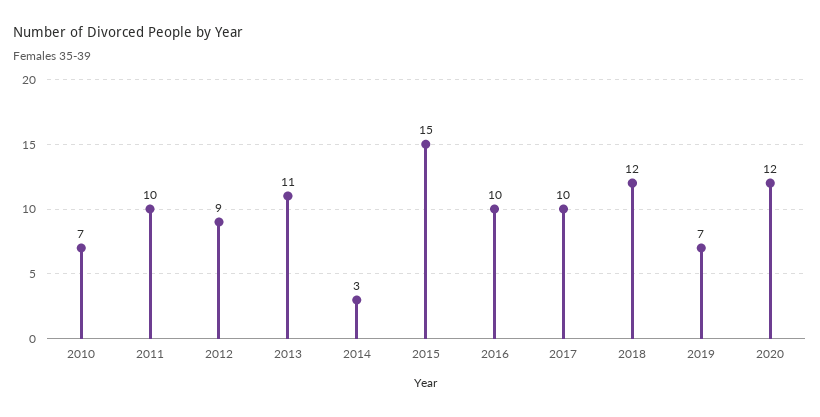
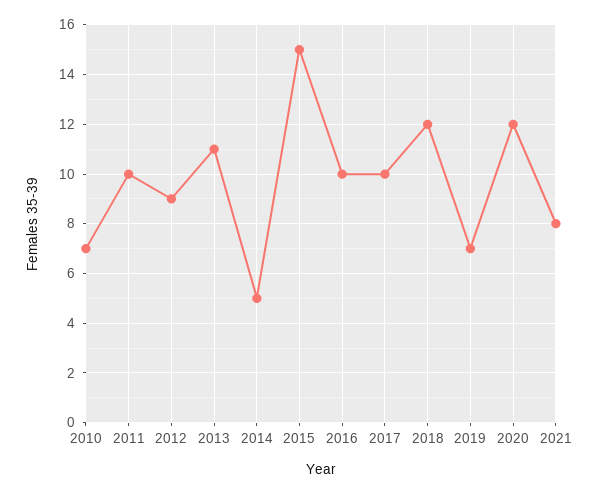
2014: 3 -> 5
2021: none -> 8

